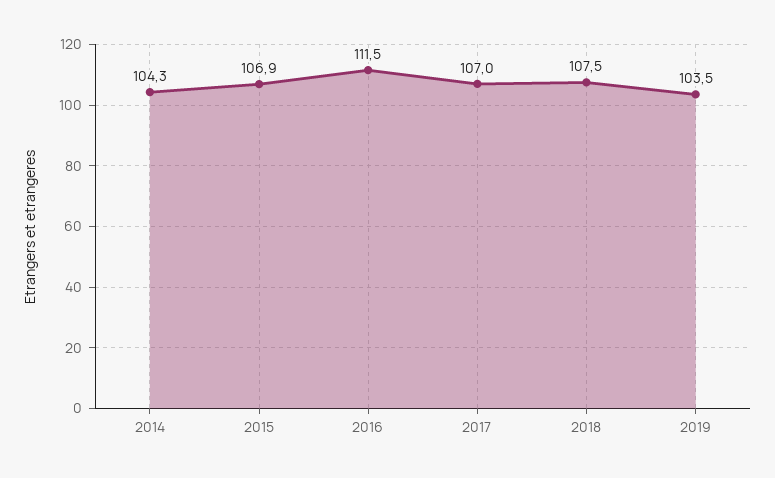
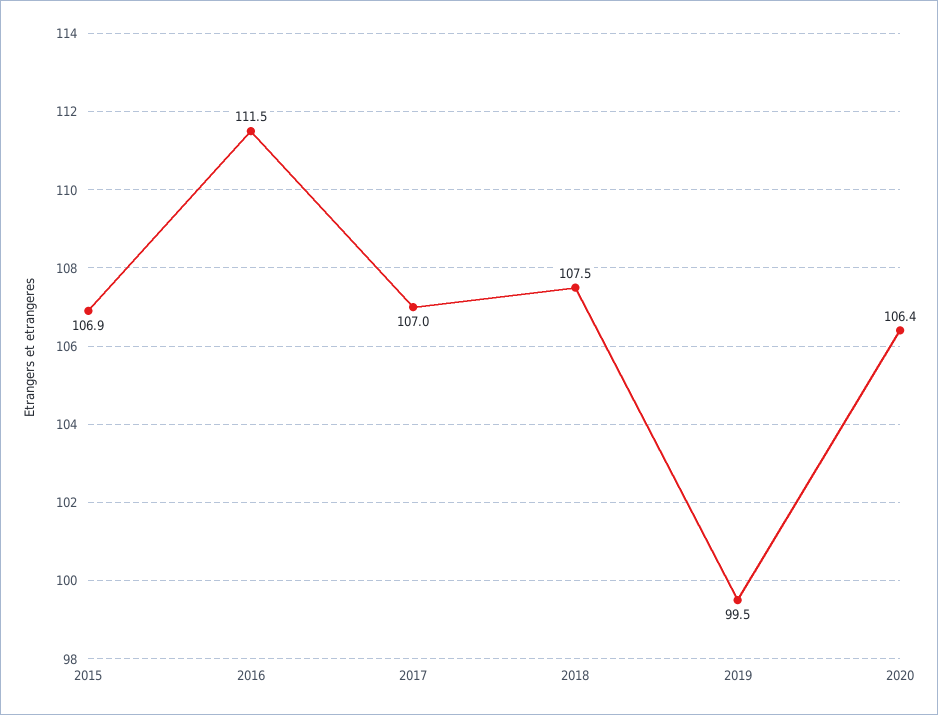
2014: 104.3 -> none
2019: 103.5 -> 99.5
2020: none -> 106.4

